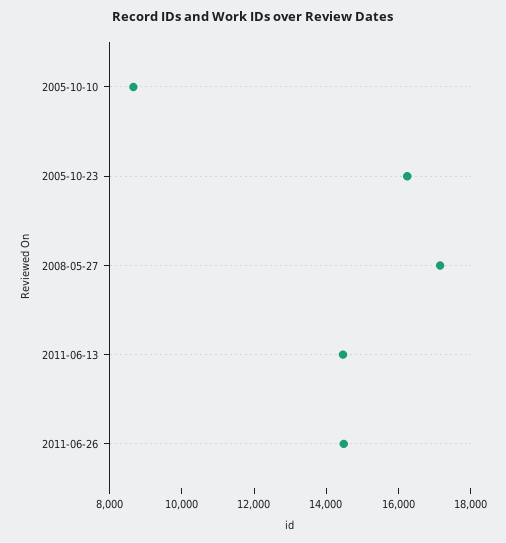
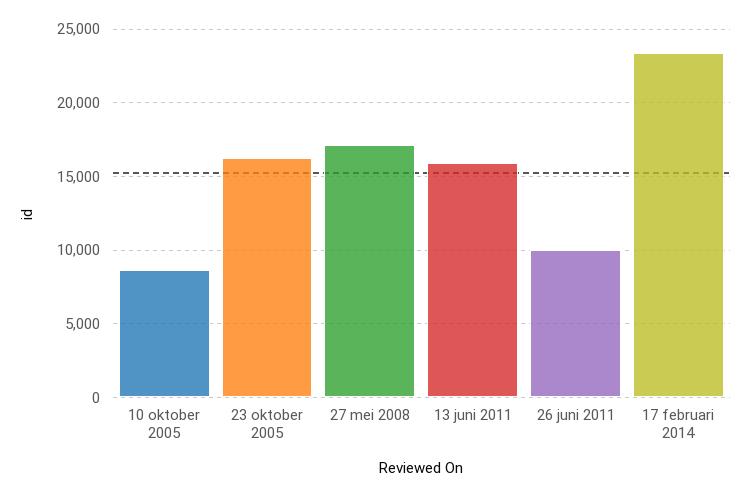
2011-06-13: 14500 -> 16000
2011-06-26: 14500 -> 10000
17 februari 2014: none -> 23500

